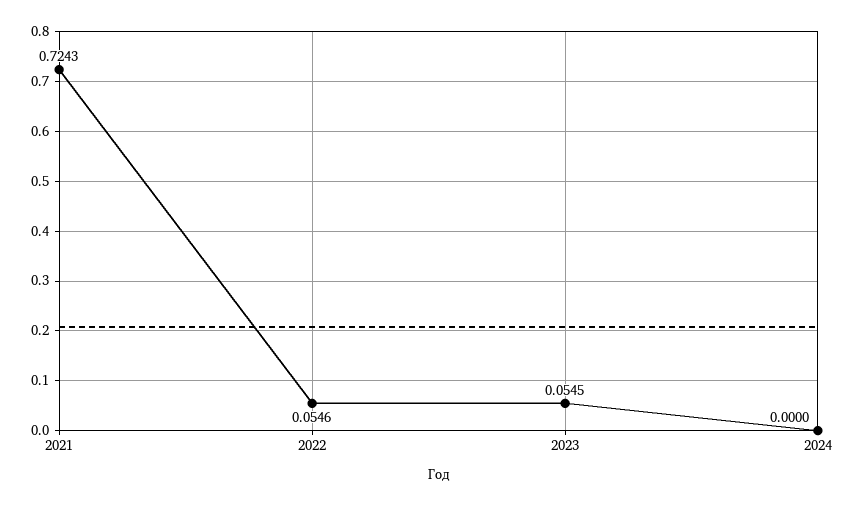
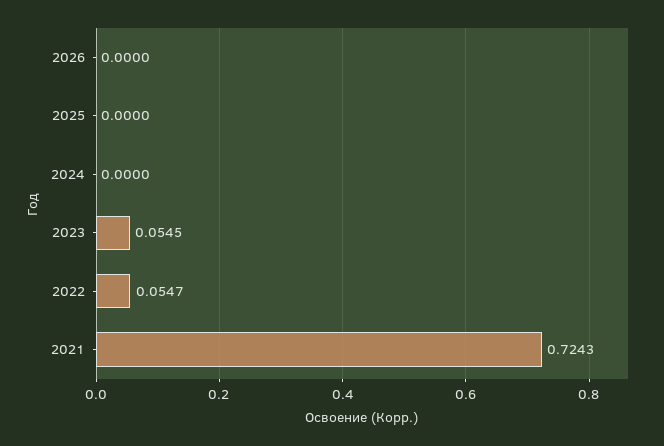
2022: 0.0546 -> 0.0547
2026: none -> 0
2025: none -> 0

